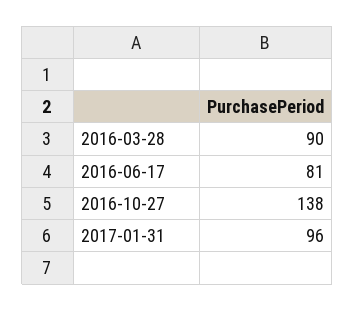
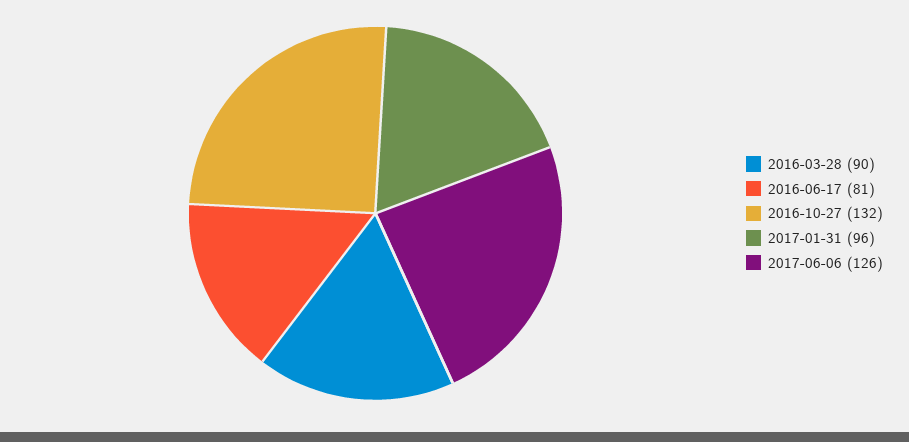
2016-10-27: 138 -> 132
2017-06-06: none -> 126

